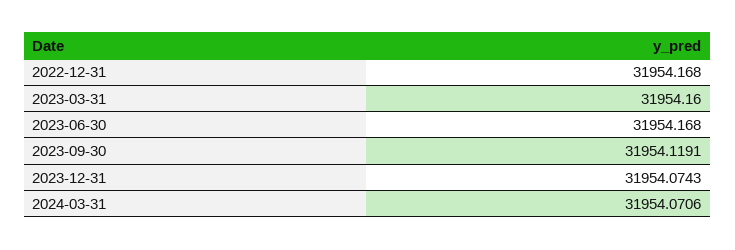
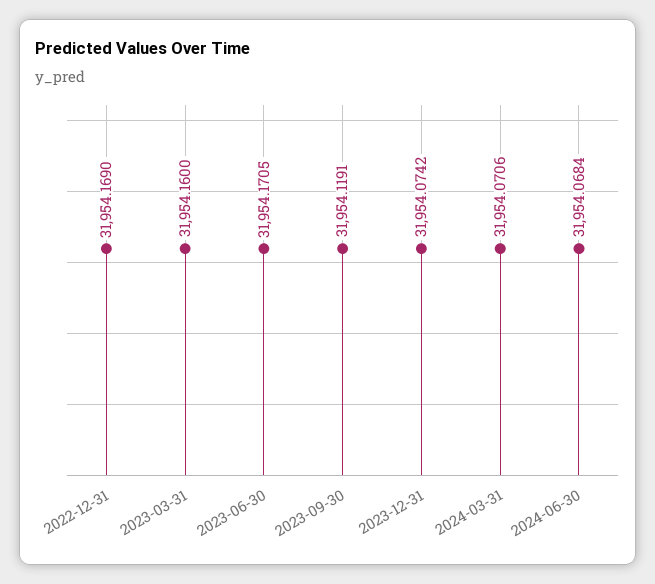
2022-12-31: 31954.168 -> 31954.169
2023-06-30: 31954.168 -> 31954.1705
2023-12-31: 31954.0743 -> 31954.0742
2024-06-30: none -> 31954.0684

